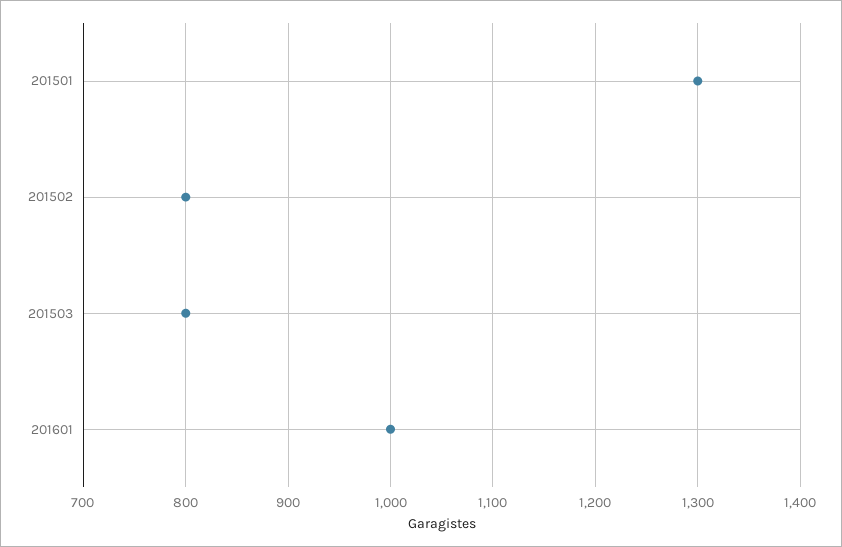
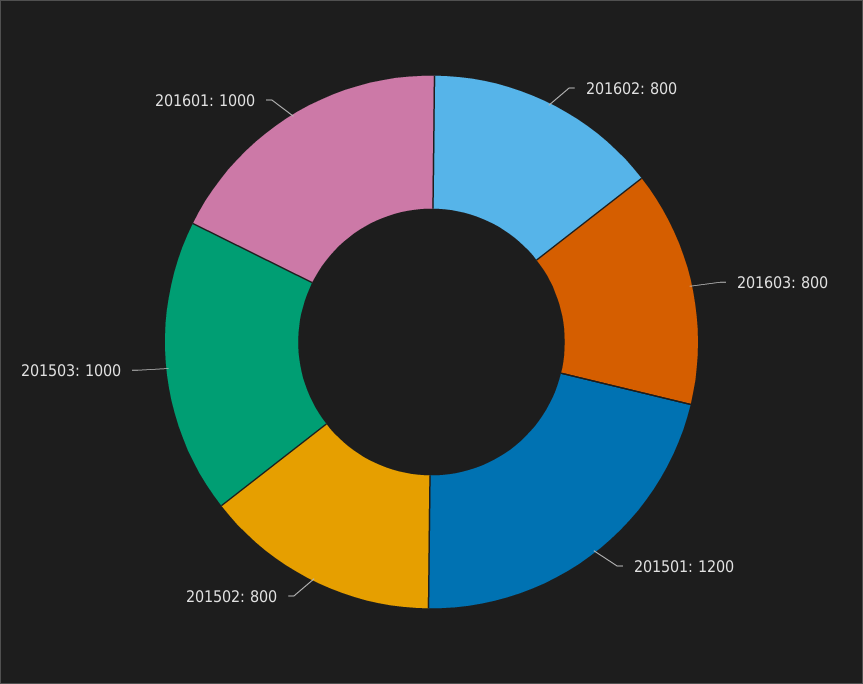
201501: 1300 -> 1200
201503: 800 -> 1000
201602: none -> 800
201603: none -> 800

